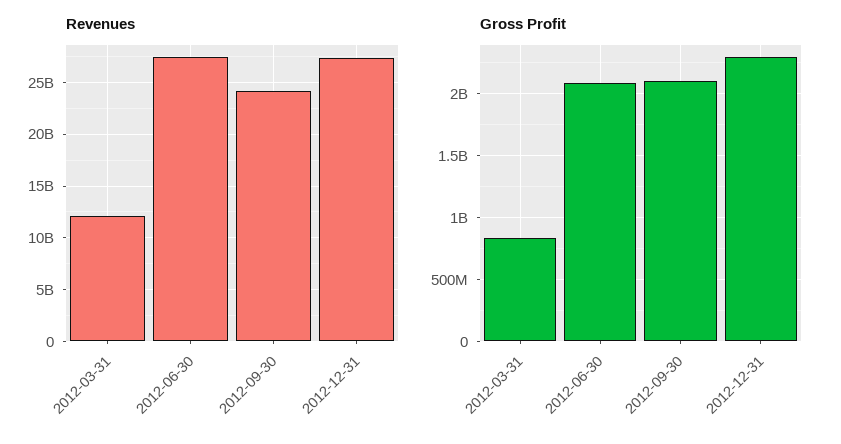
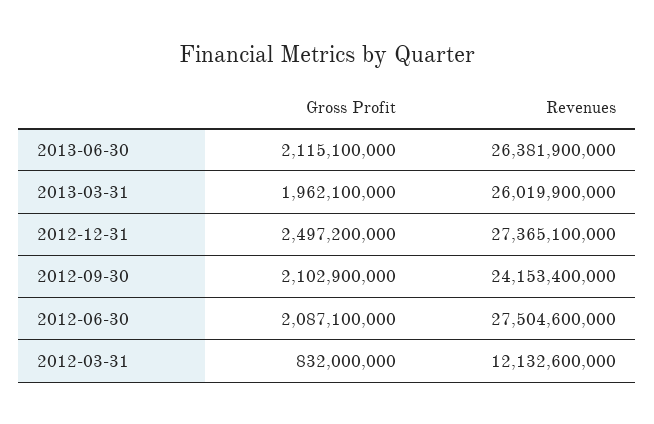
Gross Profit, 2012-12-31: 2300000000 -> 2497200000
Gross Profit, 2013-06-30: none -> 2115100000
Revenues, 2013-06-30: none -> 26381900000
Gross Profit, 2013-03-31: none -> 1962100000
Revenues, 2013-03-31: none -> 26019900000

